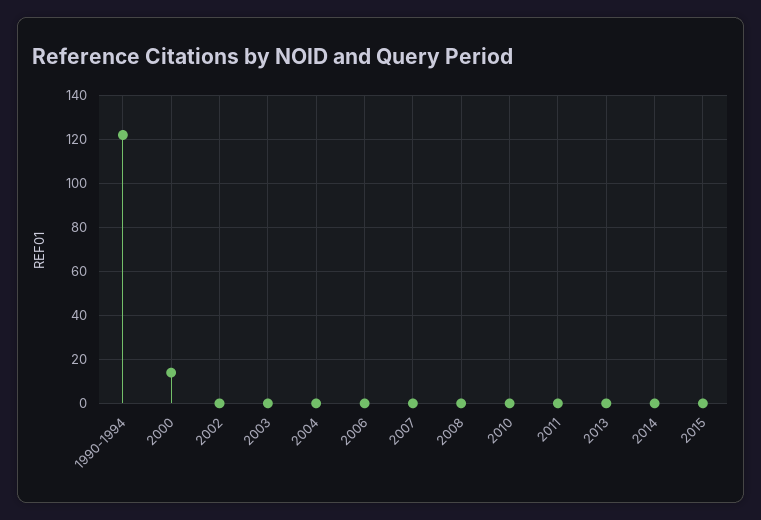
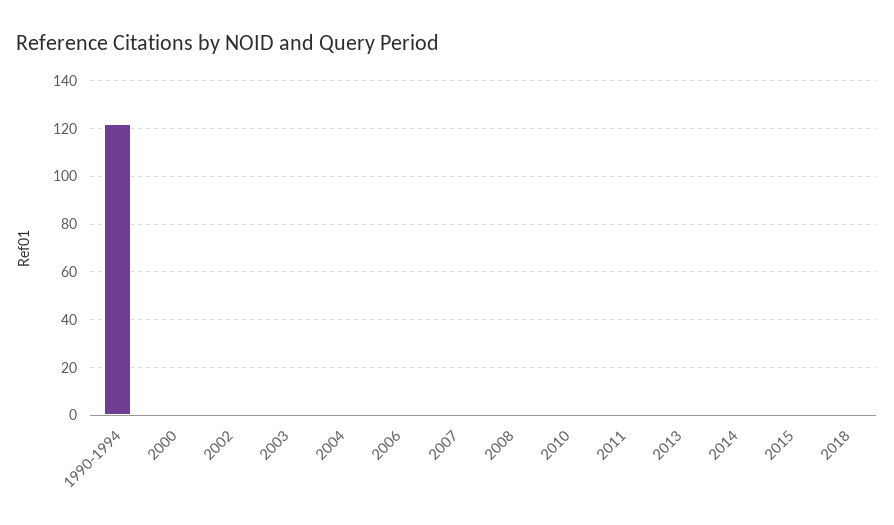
2000: 15 -> 0
2018: none -> 0

